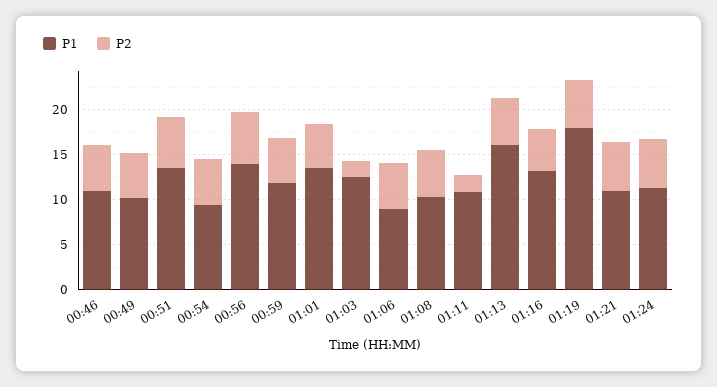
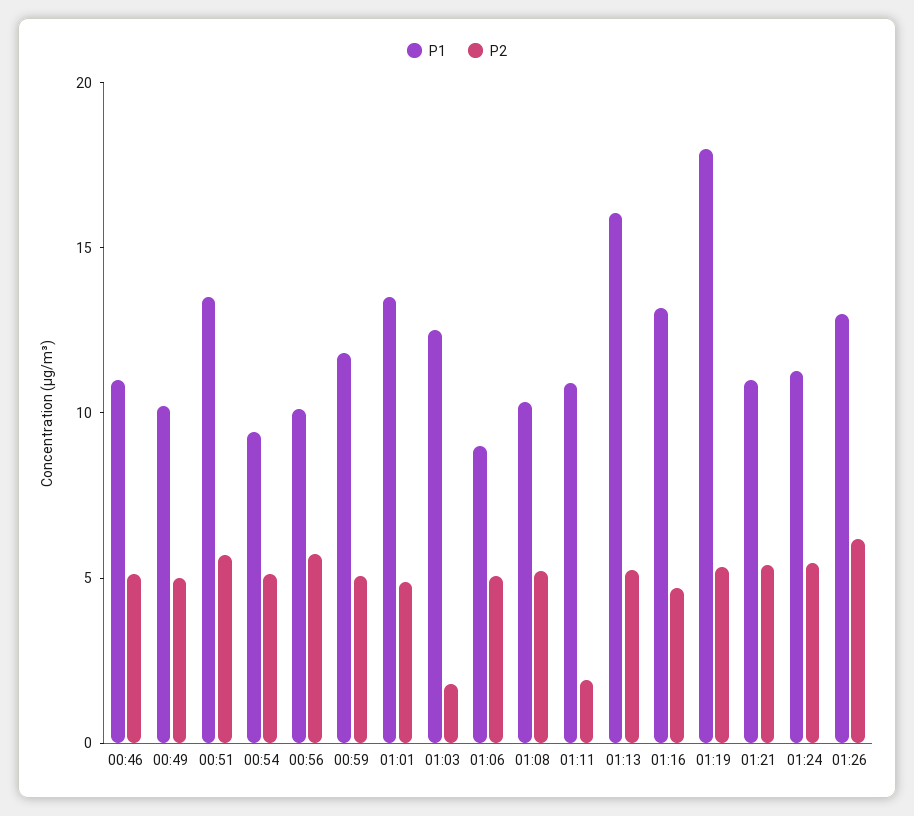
P1, 00:56: 14 -> 10
P1, 01:26: none -> 13
P2, 01:26: none -> 6

